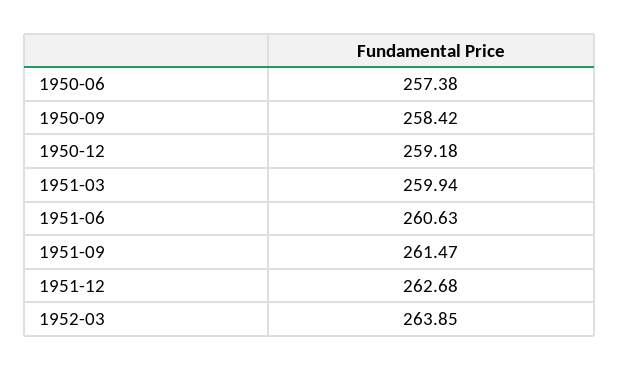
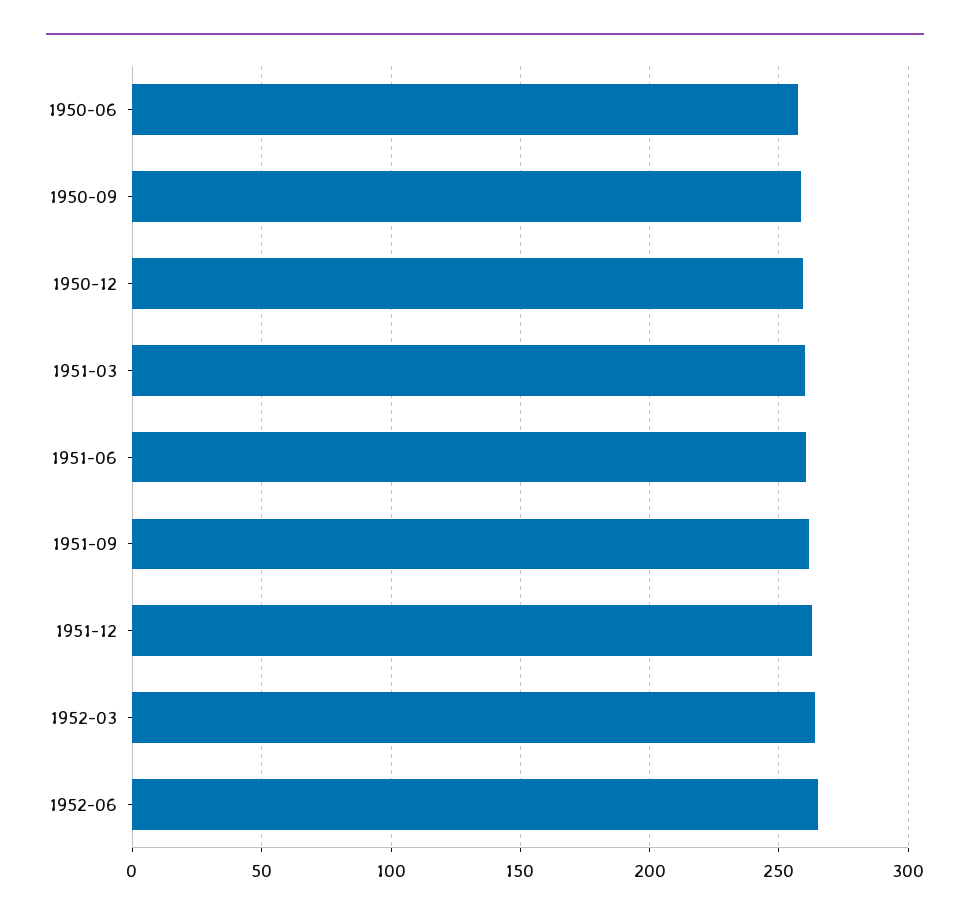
1952-06: none -> 265

